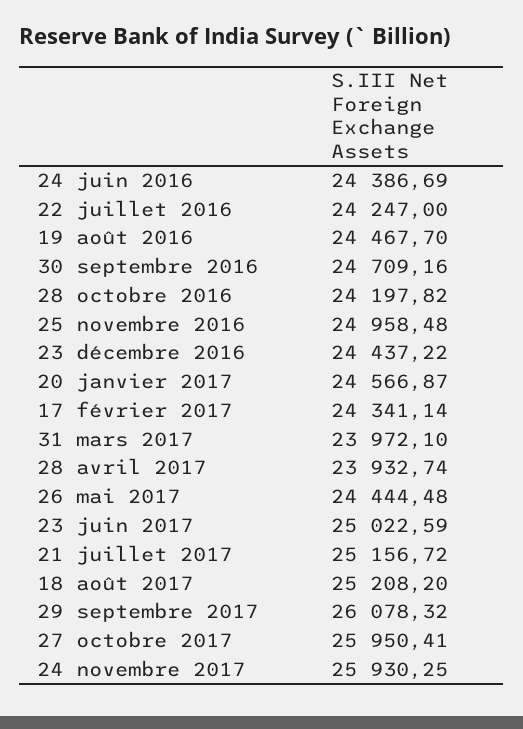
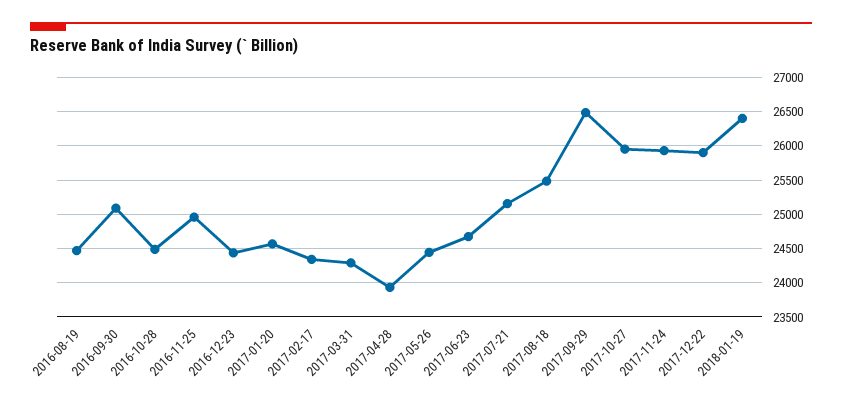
24 juin 2016: 24386.69 -> none
22 juillet 2016: 24247 -> none
30 septembre 2016: 24709.16 -> 25100
28 octobre 2016: 24197.82 -> 24500
31 mars 2017: 23972.1 -> 24300
23 juin 2017: 25022.59 -> 24700
18 août 2017: 25208.2 -> 25500
29 septembre 2017: 26078.32 -> 26500
2017-12-22: none -> 25900
2018-01-19: none -> 26400

